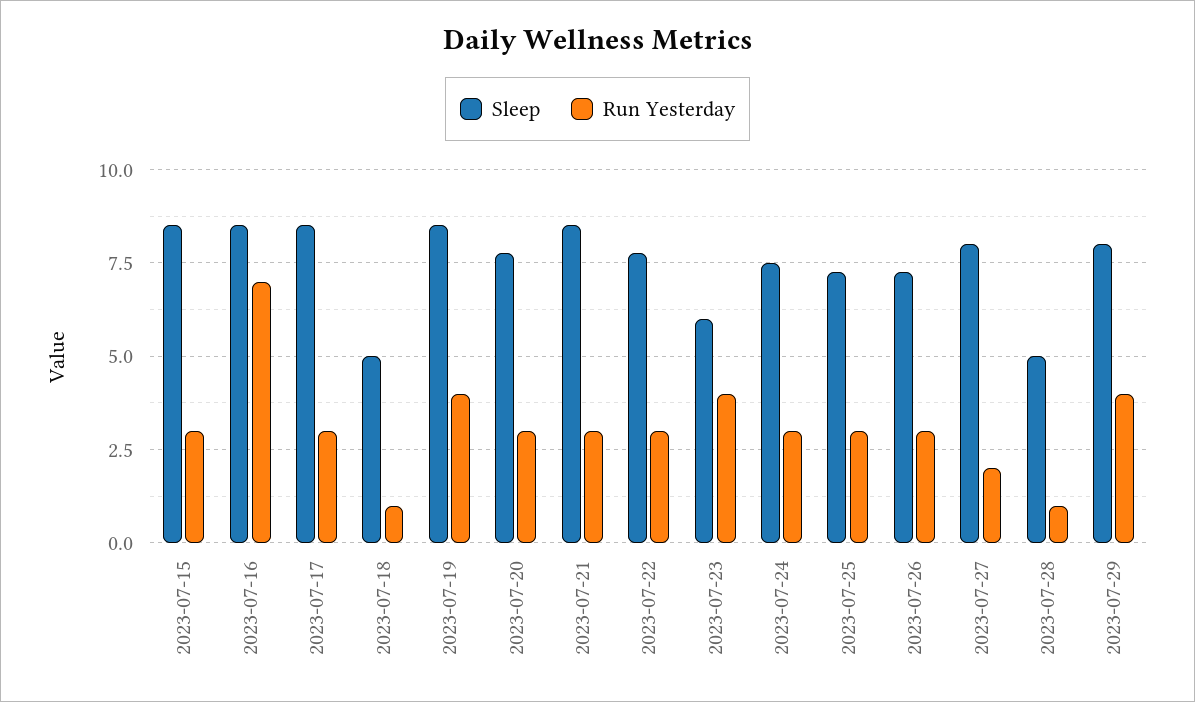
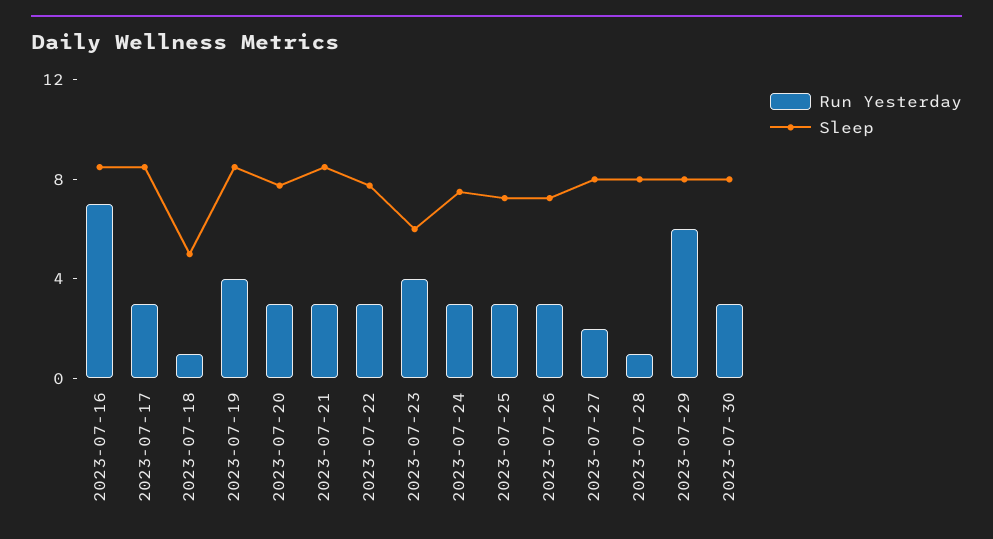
Sleep, 2023-07-15: 8.5 -> none
Run Yesterday, 2023-07-15: 3 -> none
Sleep, 2023-07-28: 5 -> 8
Run Yesterday, 2023-07-29: 4 -> 6
Run Yesterday, 2023-07-30: none -> 3
Sleep, 2023-07-30: none -> 8

